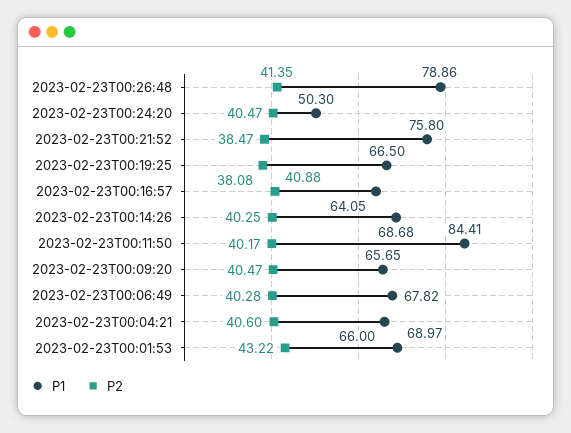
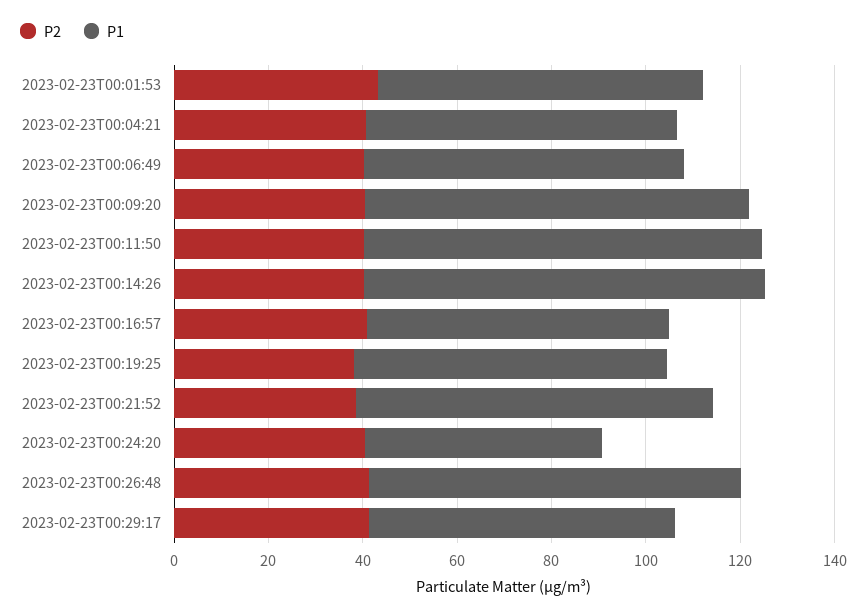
P1, 2023-02-23T00:14:26: 68.68 -> 85
P1, 2023-02-23T00:09:20: 65.65 -> 80
P2, 2023-02-23T00:29:17: none -> 40
P1, 2023-02-23T00:29:17: none -> 65

